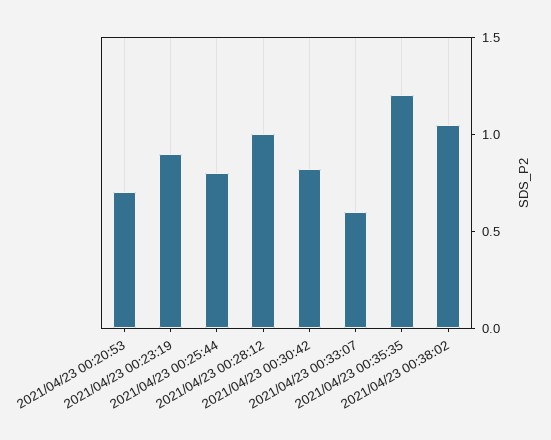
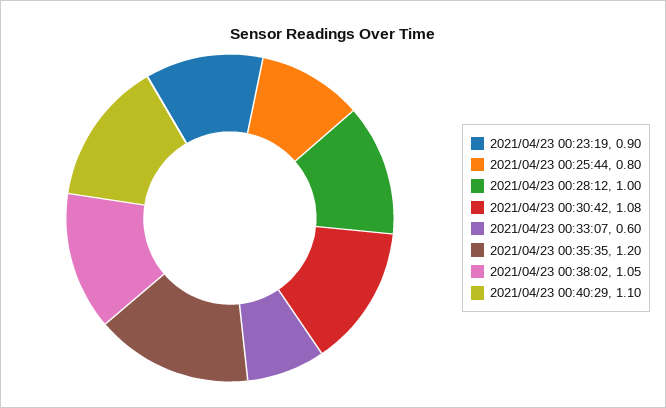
2021/04/23 00:20:53: 0.7 -> none
2021/04/23 00:30:42: 0.8 -> 1.08
2021/04/23 00:40:29: none -> 1.1

